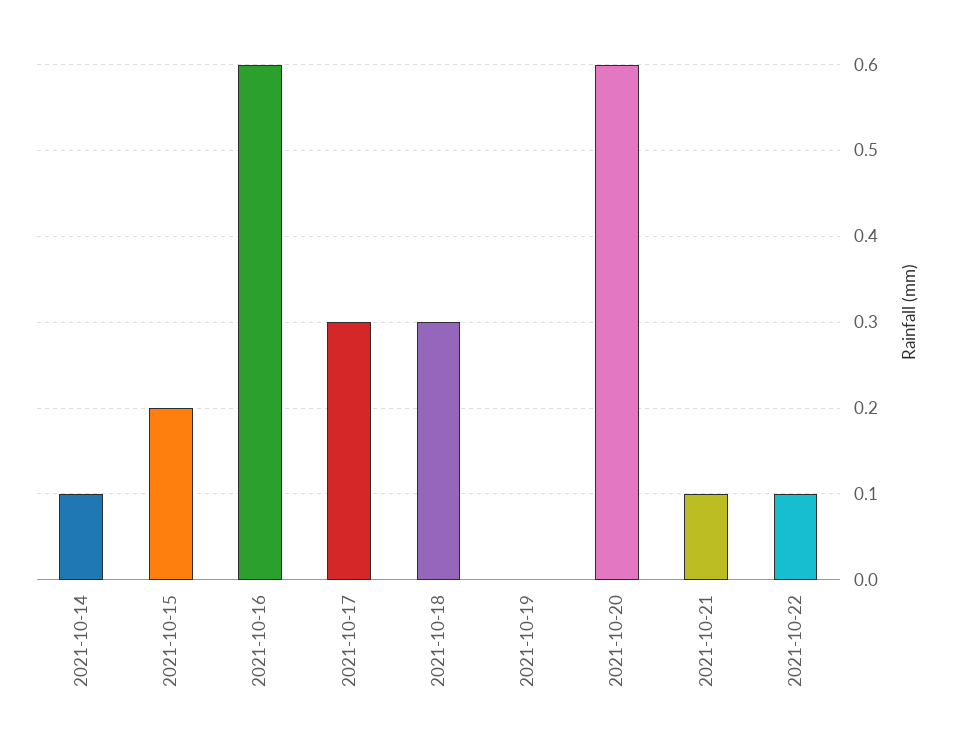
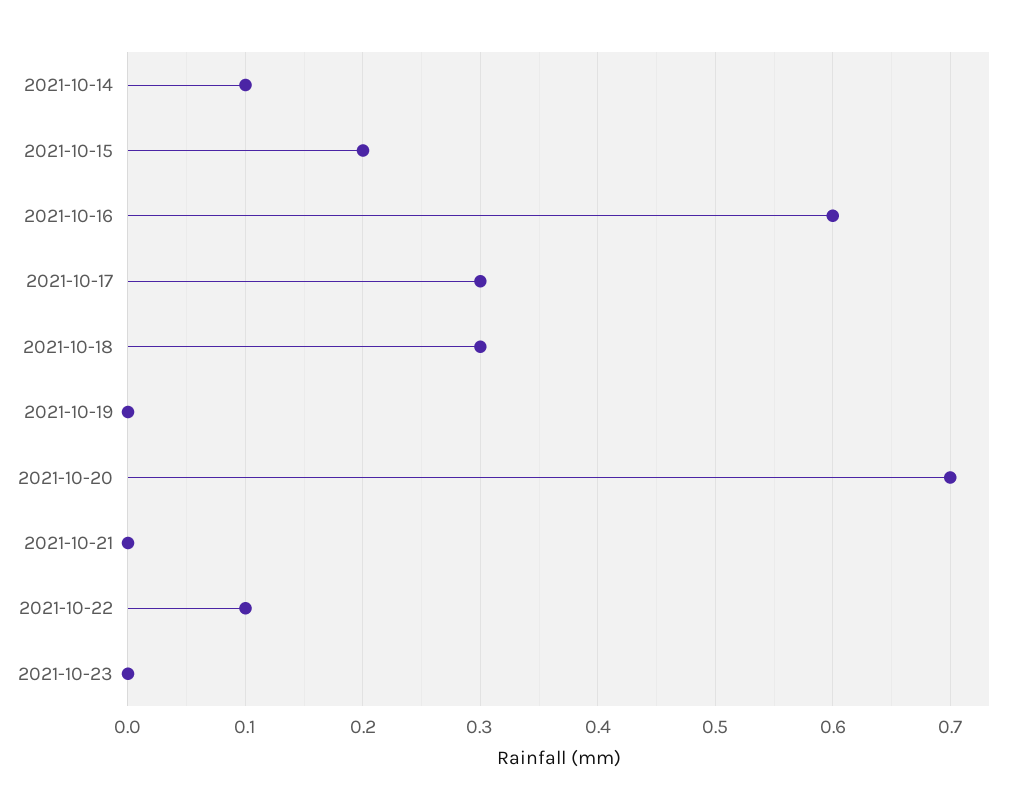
2021-10-20: 0.6 -> 0.7
2021-10-21: 0.1 -> 0
2021-10-23: none -> 0

